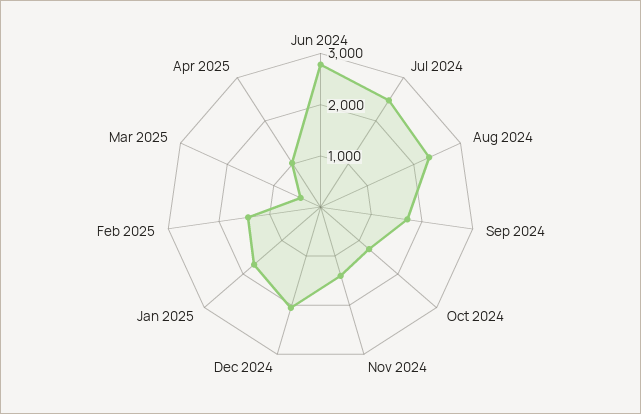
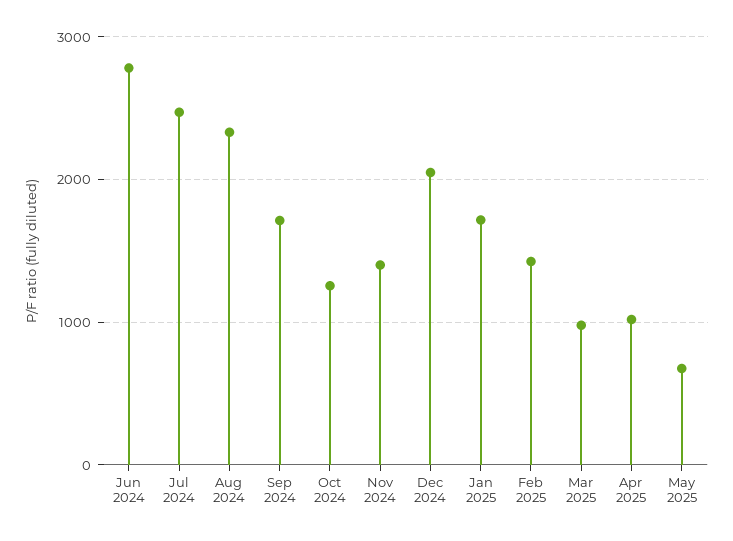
Mar 2025: 400 -> 1000
May 2025: none -> 700

